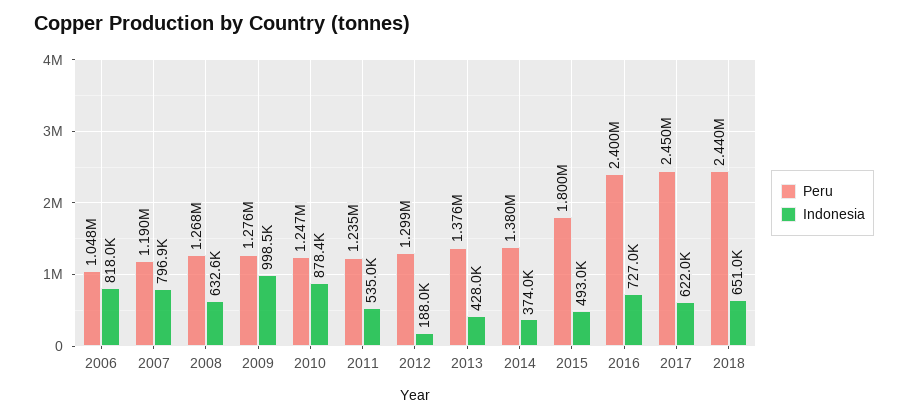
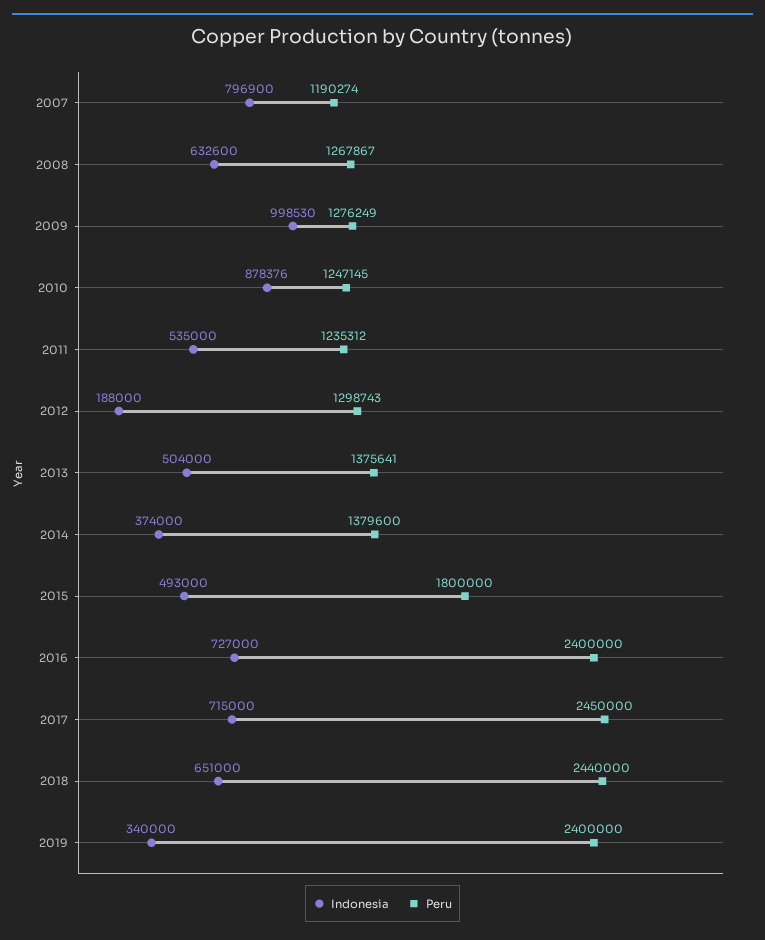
Peru, 2006: 1048000 -> none
Indonesia, 2006: 818000 -> none
Indonesia, 2013: 428000 -> 504000
Indonesia, 2017: 622000 -> 715000
Indonesia, 2019: none -> 340000
Peru, 2019: none -> 2400000

